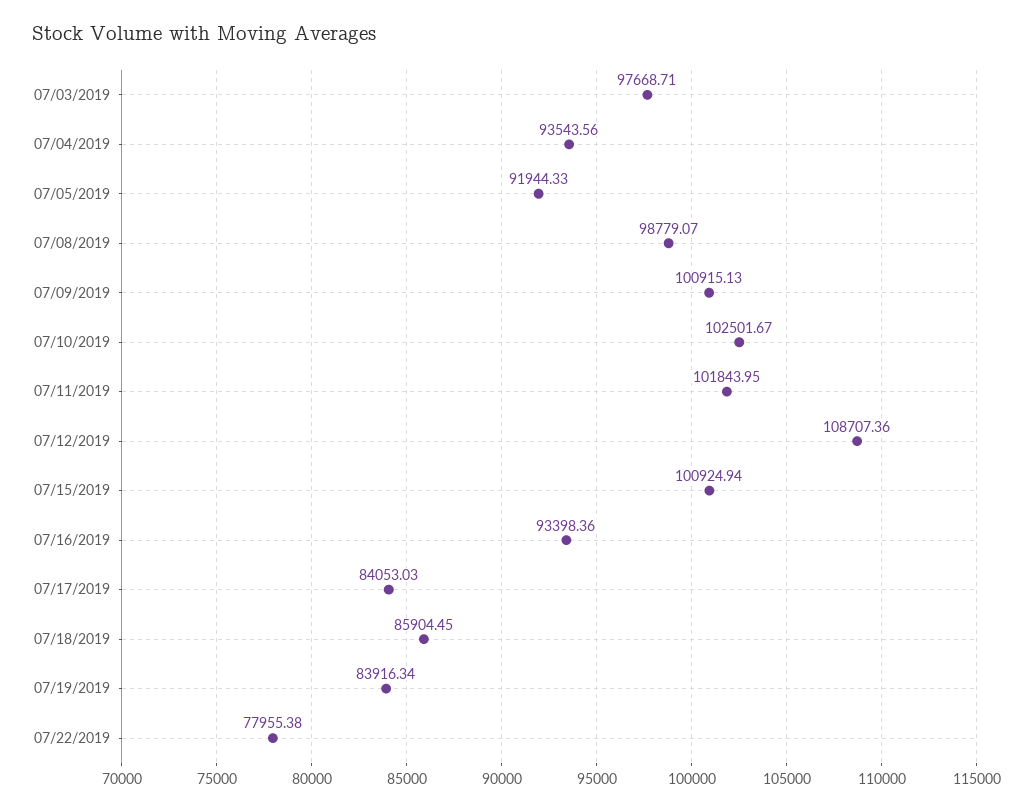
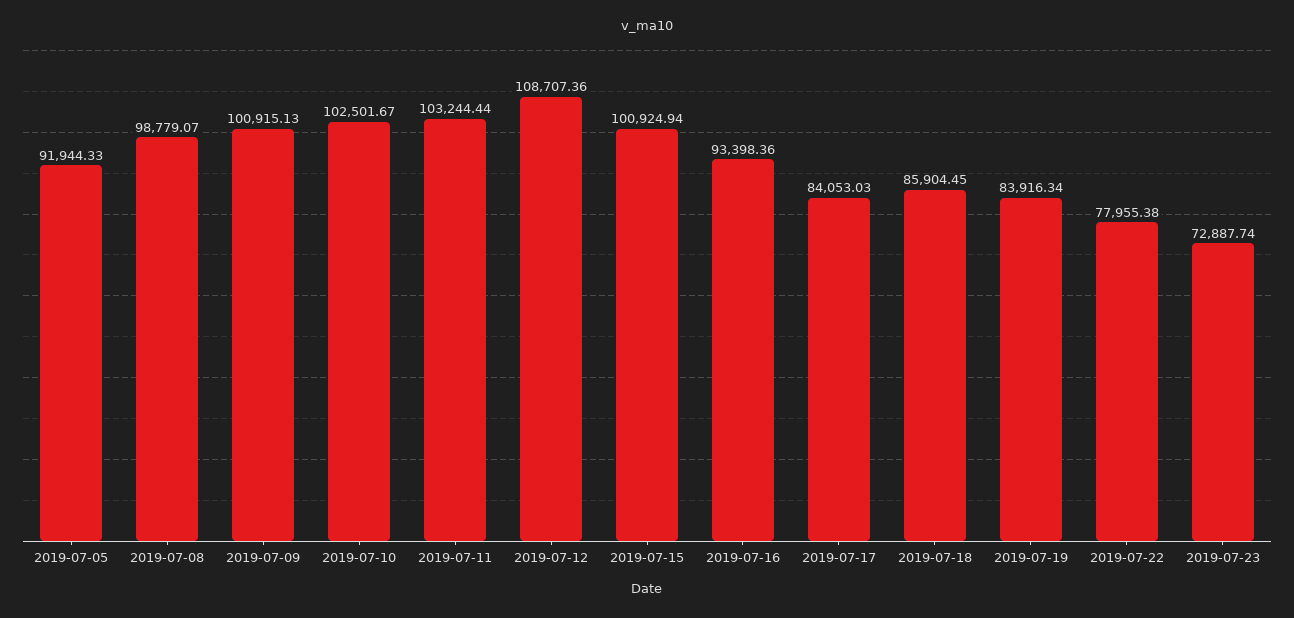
07/03/2019: 97668.71 -> none
07/04/2019: 93543.56 -> none
07/11/2019: 101843.95 -> 103244.44
2019-07-23: none -> 72887.74

